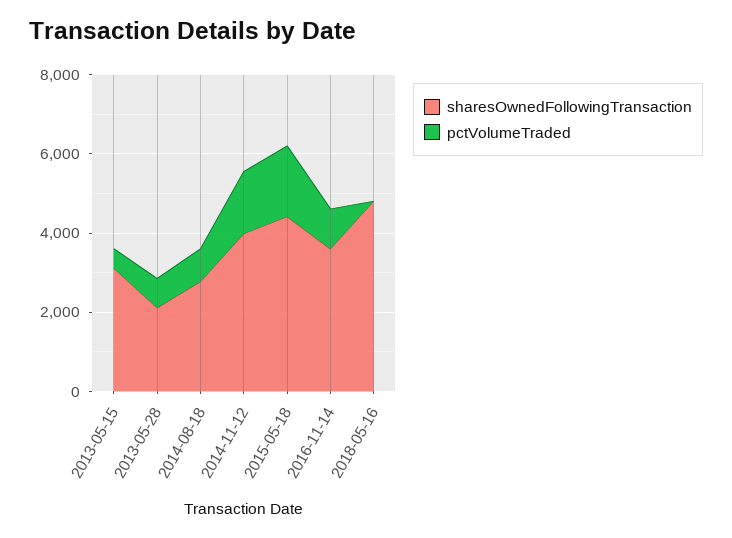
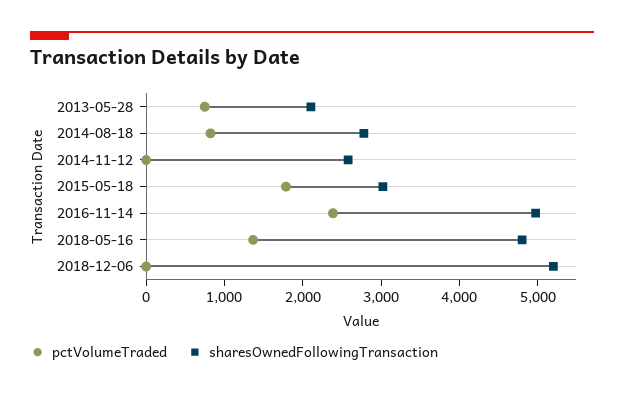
sharesOwnedFollowingTransaction, 2013-05-15: 3000 -> none
pctVolumeTraded, 2013-05-15: 500 -> none
sharesOwnedFollowingTransaction, 2014-11-12: 4000 -> 2600
pctVolumeTraded, 2014-11-12: 1500 -> 0
sharesOwnedFollowingTransaction, 2015-05-18: 4500 -> 3000
sharesOwnedFollowingTransaction, 2016-11-14: 3500 -> 5000
pctVolumeTraded, 2016-11-14: 1000 -> 2400
pctVolumeTraded, 2018-05-16: 0 -> 1400
pctVolumeTraded, 2018-12-06: none -> 0
sharesOwnedFollowingTransaction, 2018-12-06: none -> 5200

